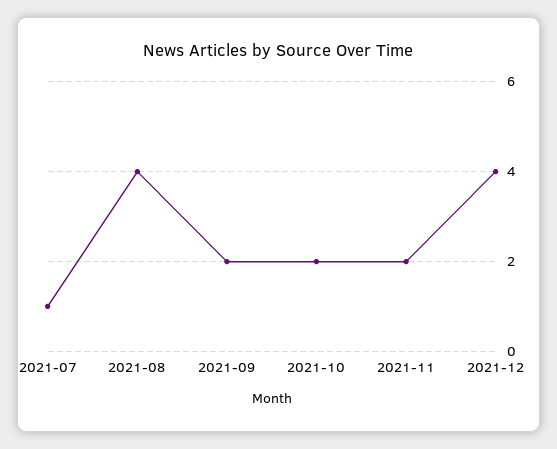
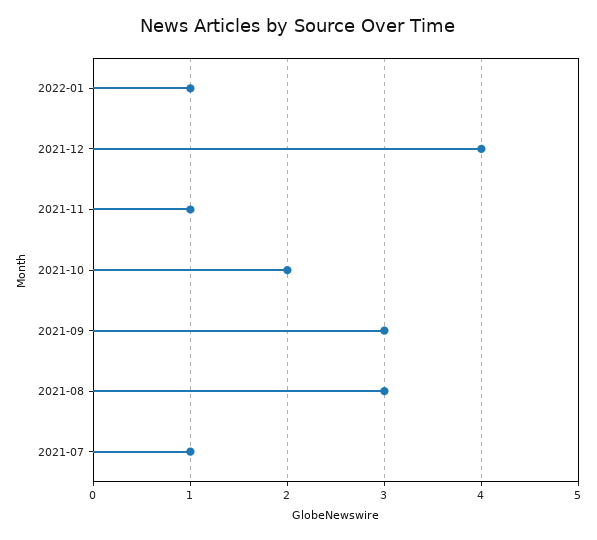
2021-08: 4 -> 3
2021-09: 2 -> 3
2021-11: 2 -> 1
2022-01: none -> 1

